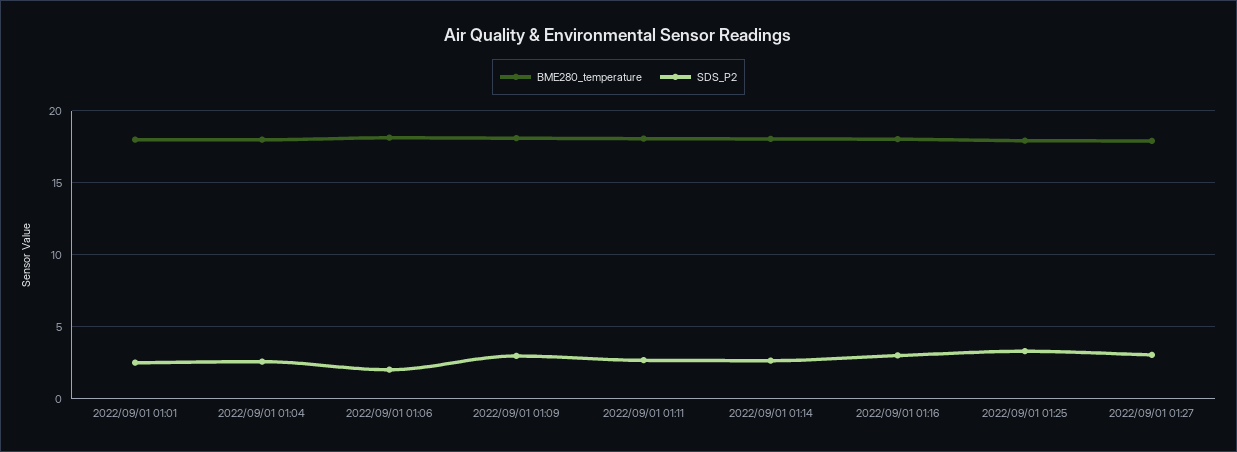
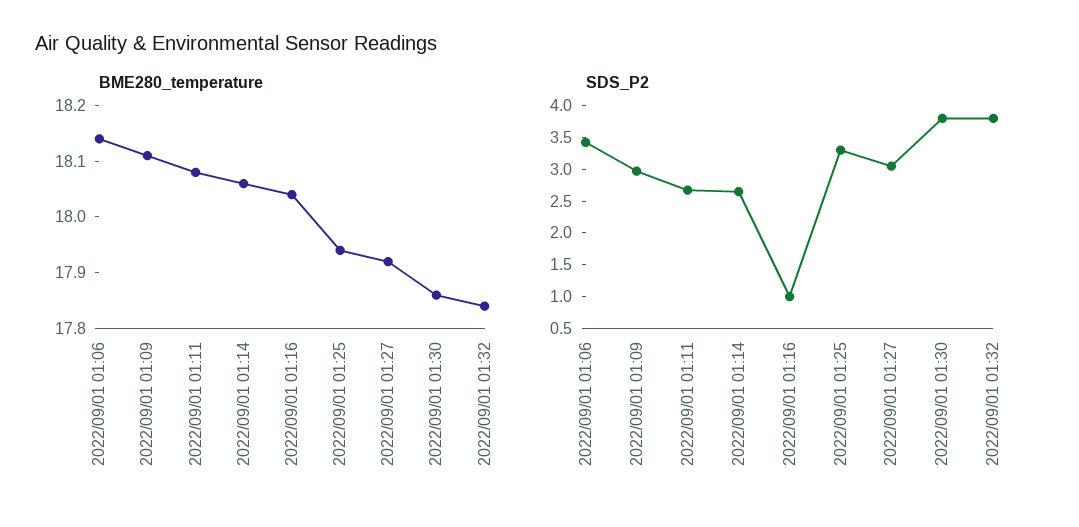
BME280_temperature, 2022/09/01 01:01: 18 -> none
SDS_P2, 2022/09/01 01:01: 2.5 -> none
BME280_temperature, 2022/09/01 01:04: 18 -> none
SDS_P2, 2022/09/01 01:04: 2.5 -> none
SDS_P2, 2022/09/01 01:06: 2 -> 3.5
SDS_P2, 2022/09/01 01:16: 3 -> 1
BME280_temperature, 2022/09/01 01:30: none -> 17.85
BME280_temperature, 2022/09/01 01:32: none -> 17.85
SDS_P2, 2022/09/01 01:30: none -> 3.75
SDS_P2, 2022/09/01 01:32: none -> 3.75

